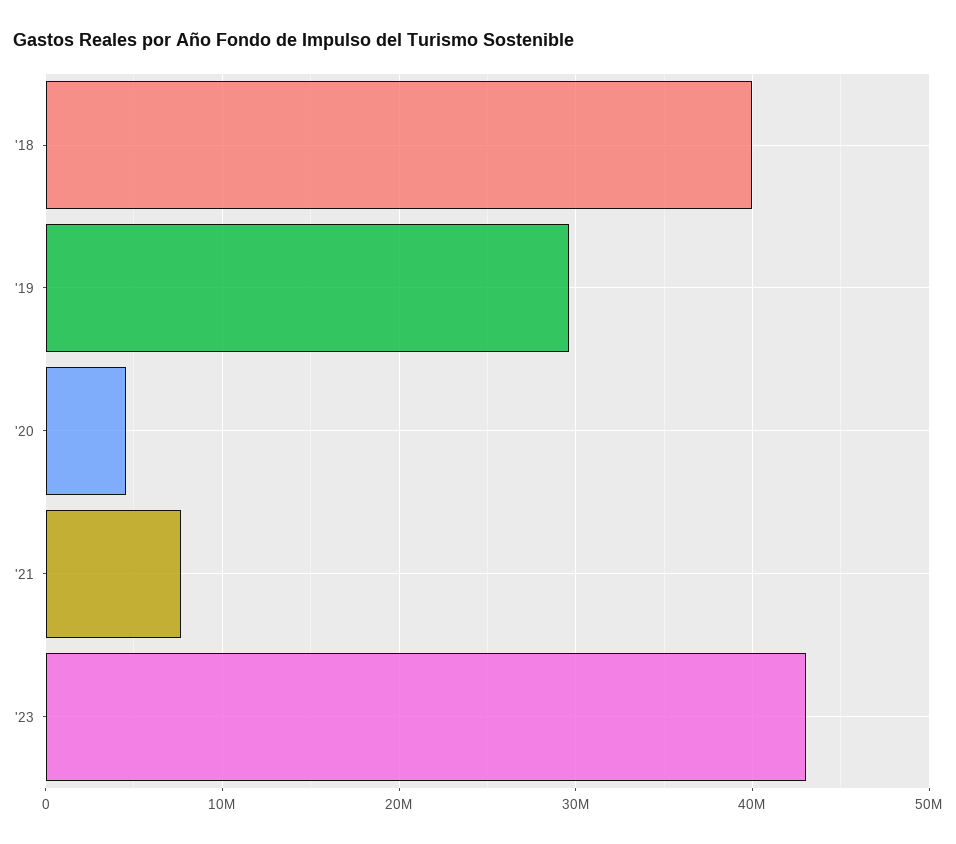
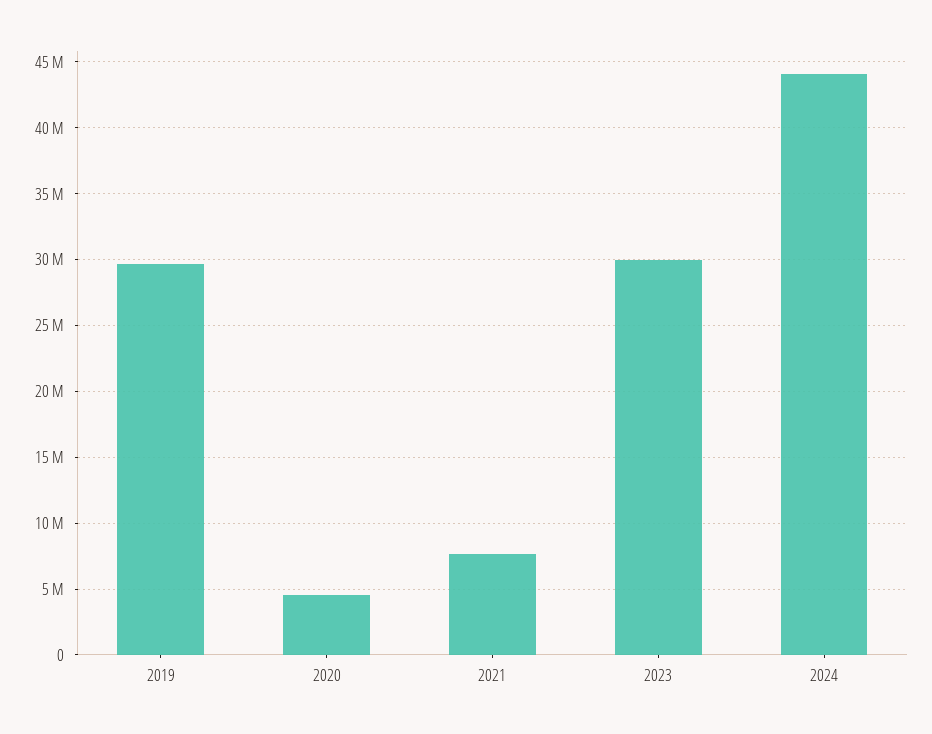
'18: 40000000 -> none
'23: 43000000 -> 30000000
2024: none -> 44000000

